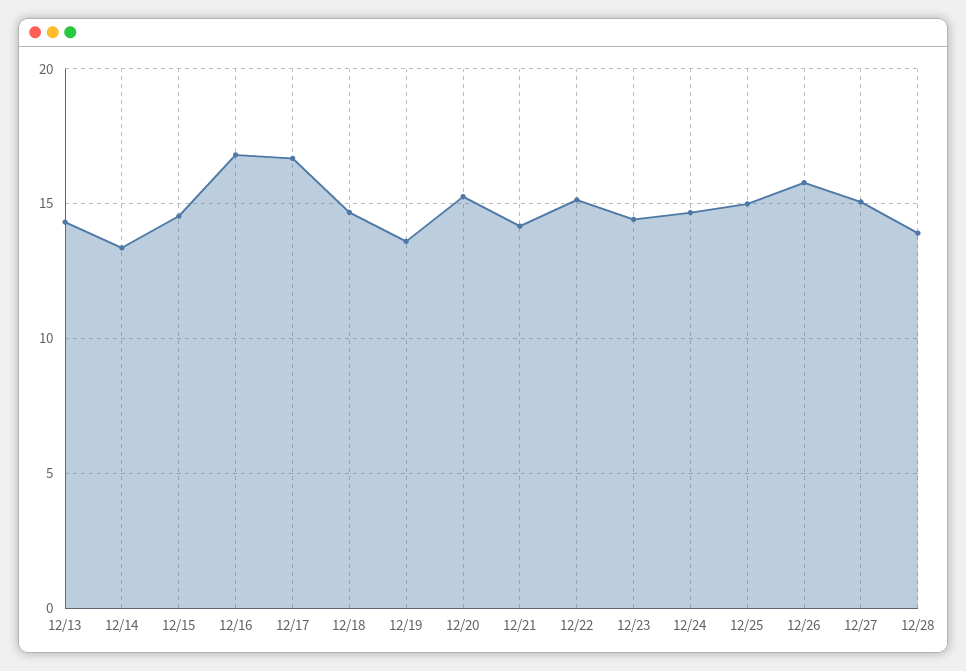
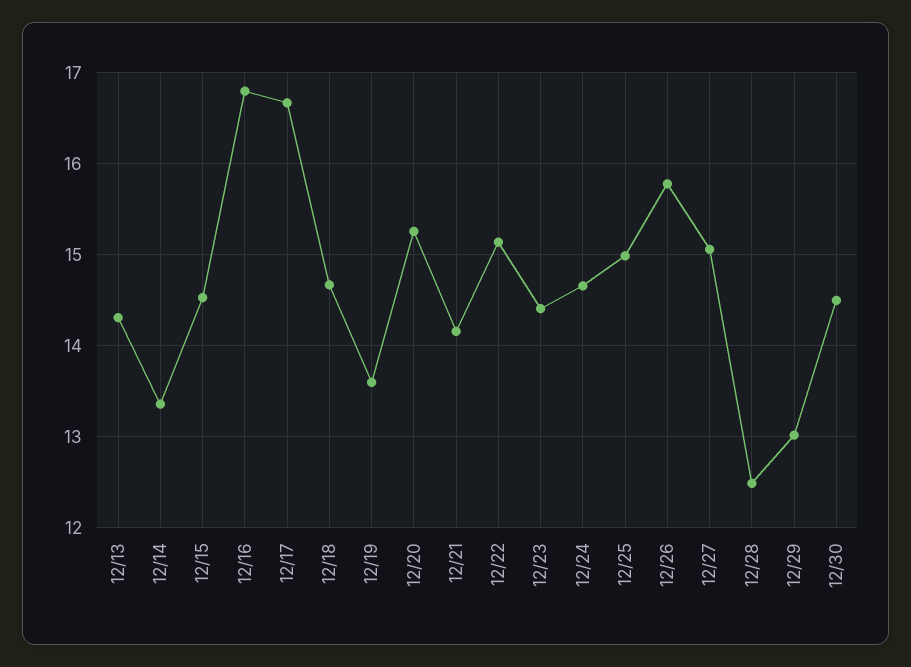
12/28: 14 -> 12.5
12/29: none -> 13
12/30: none -> 14.5

